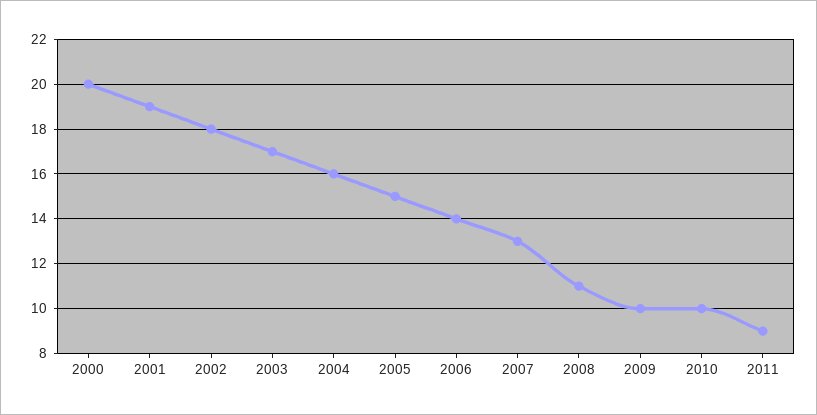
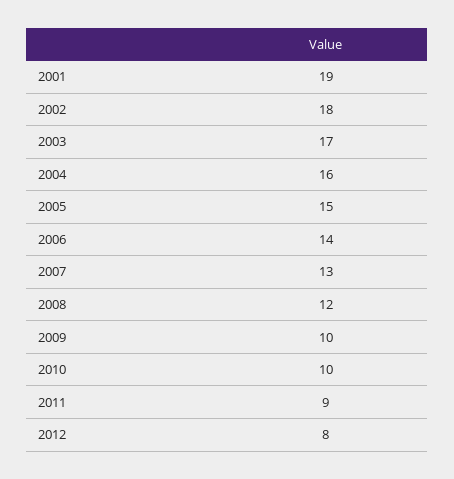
2000: 20 -> none
2008: 11 -> 12
2012: none -> 8

